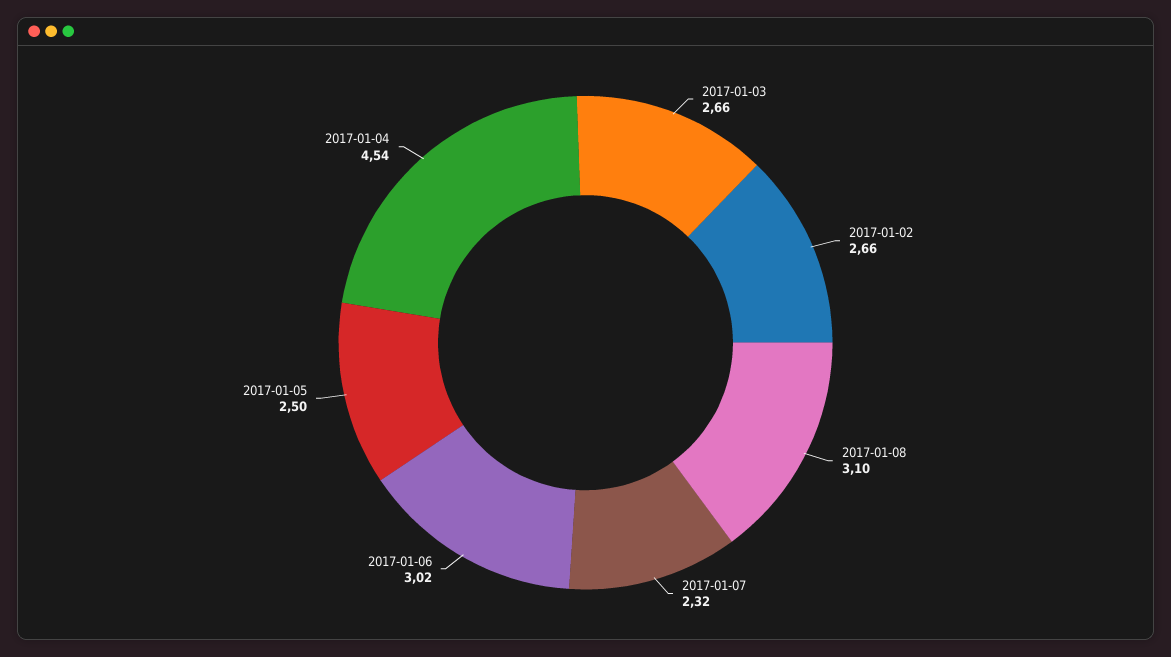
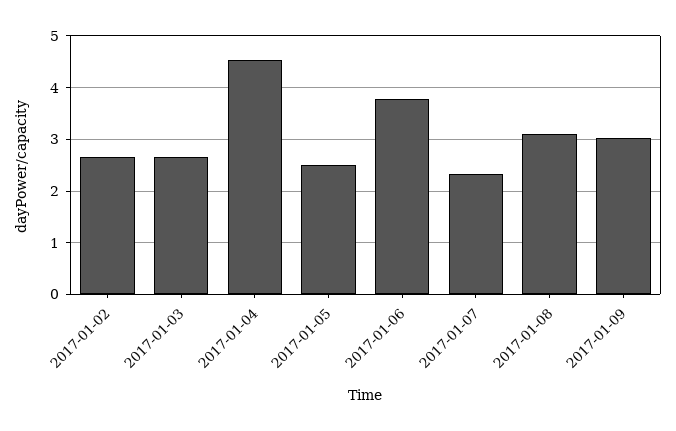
2017-01-06: 3.02 -> 3.8
2017-01-09: none -> 3

